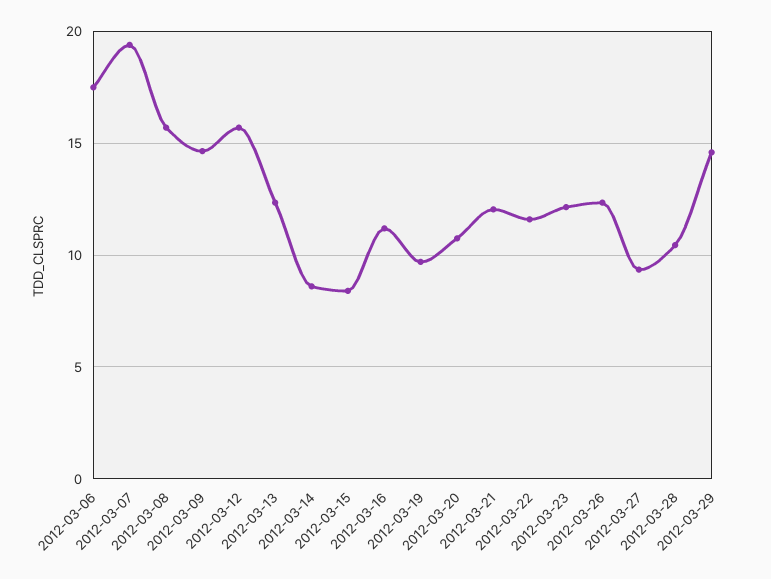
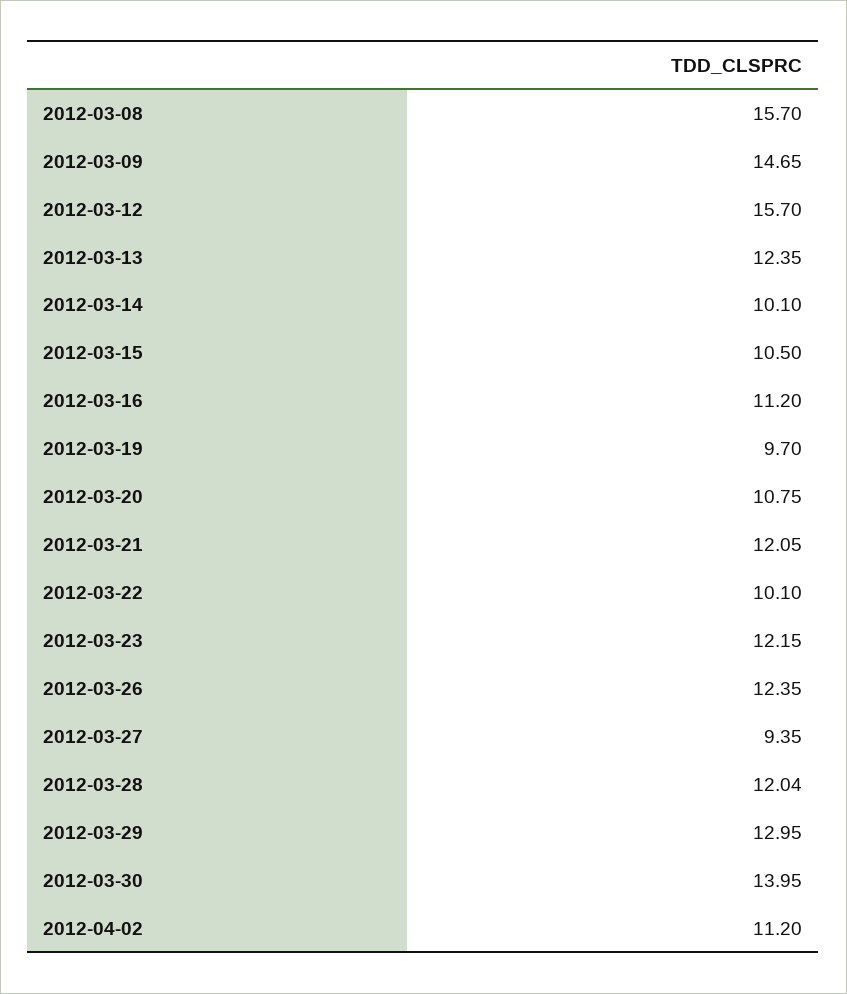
2012-03-06: 17.5 -> none
2012-03-07: 19.5 -> none
2012-03-14: 8.5 -> 10.1
2012-03-15: 8.5 -> 10.5
2012-03-22: 11.5 -> 10.1
2012-03-28: 10.5 -> 12.04
2012-03-29: 14.5 -> 12.95
2012-03-30: none -> 13.95
2012-04-02: none -> 11.2

